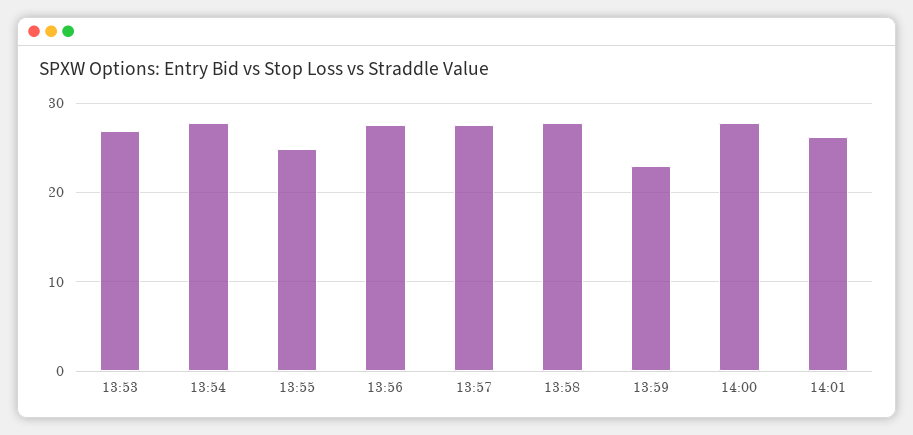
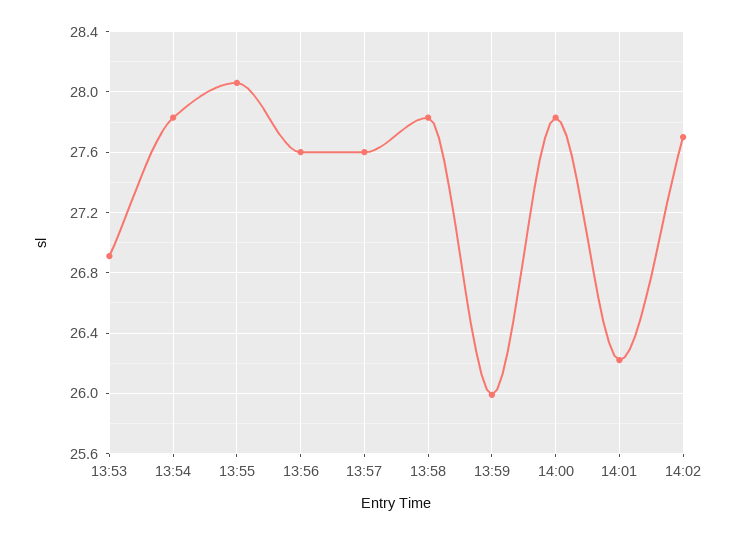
13:55: 25 -> 28.05
13:59: 23 -> 26
14:02: none -> 27.7

